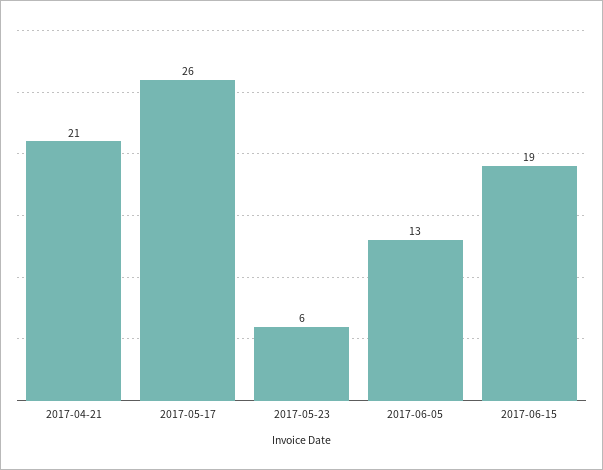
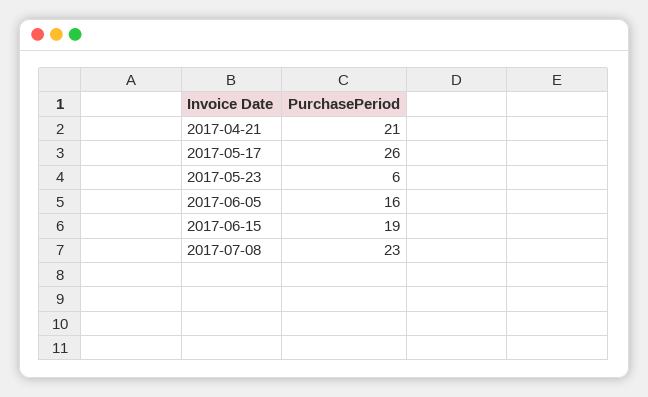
2017-06-05: 13 -> 16
2017-07-08: none -> 23

